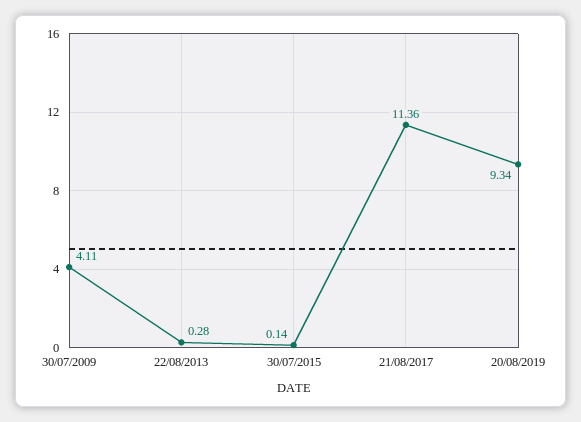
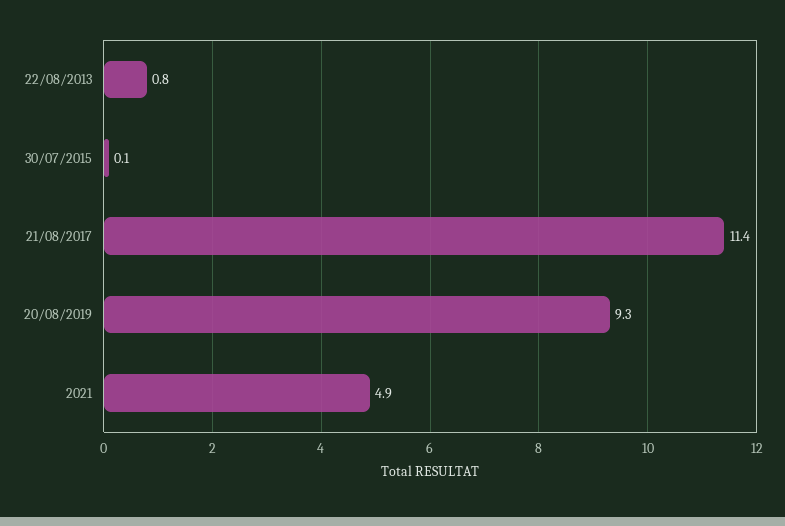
30/07/2009: 4.11 -> none
22/08/2013: 0.28 -> 0.8
2021: none -> 4.9

